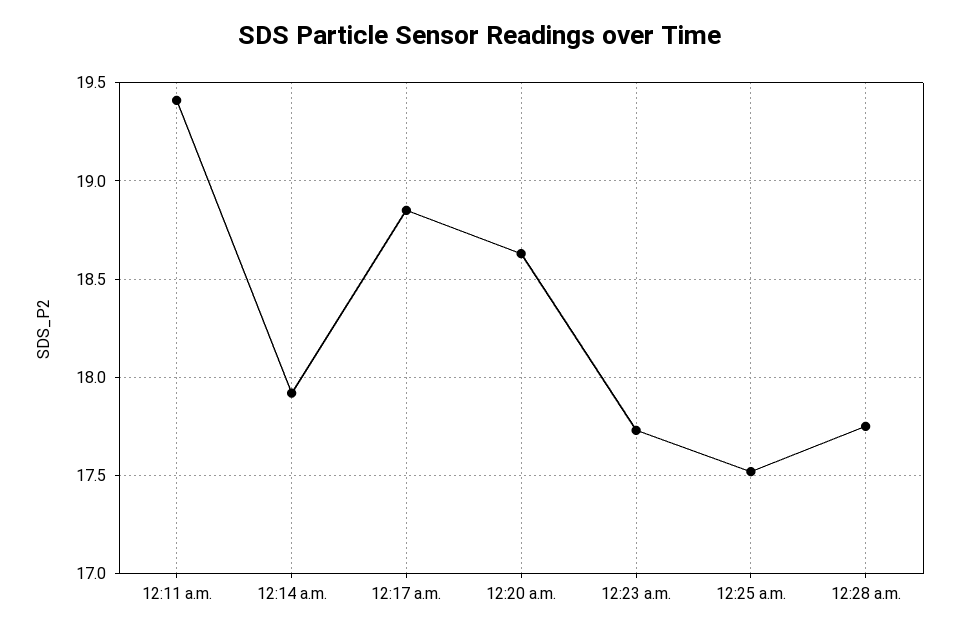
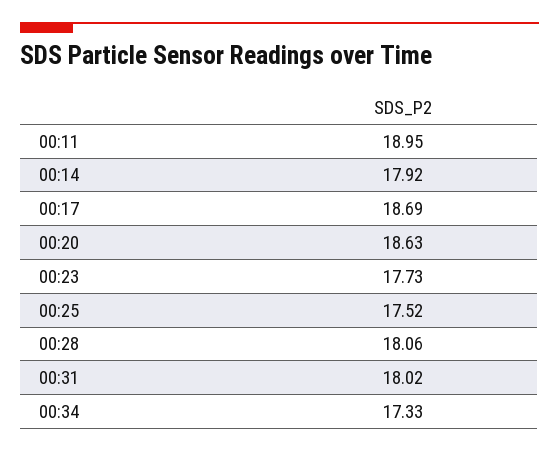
12:11 a.m.: 19.4 -> 18.95
12:17 a.m.: 18.85 -> 18.69
12:28 a.m.: 17.75 -> 18.06
00:31: none -> 18.02
00:34: none -> 17.33

